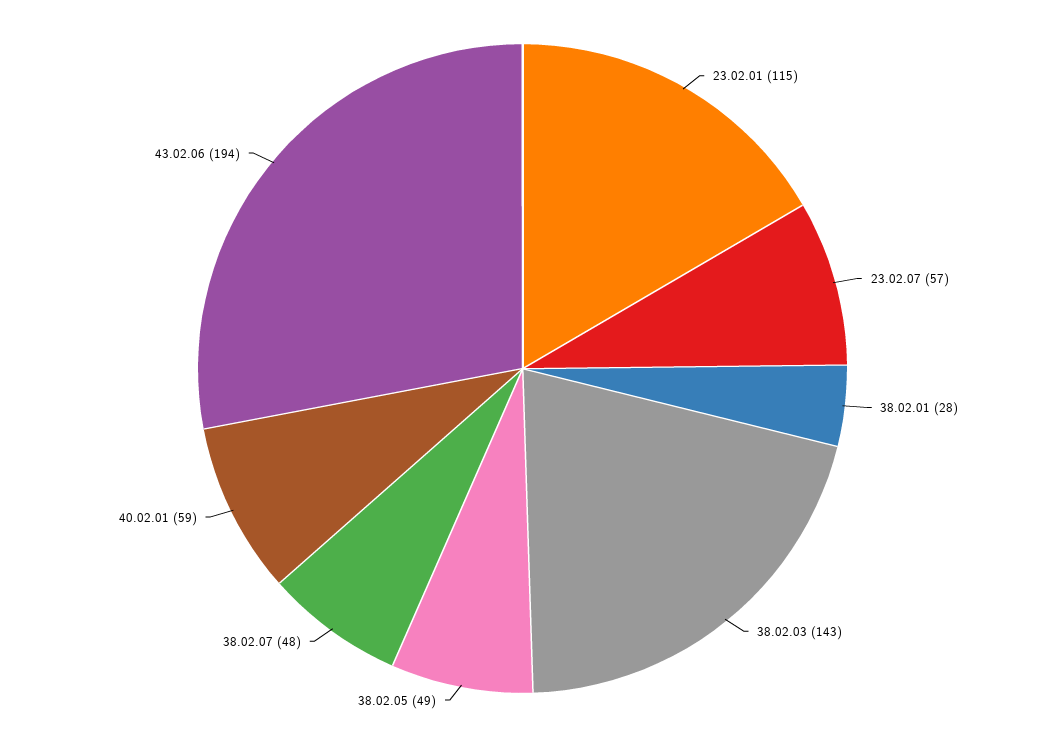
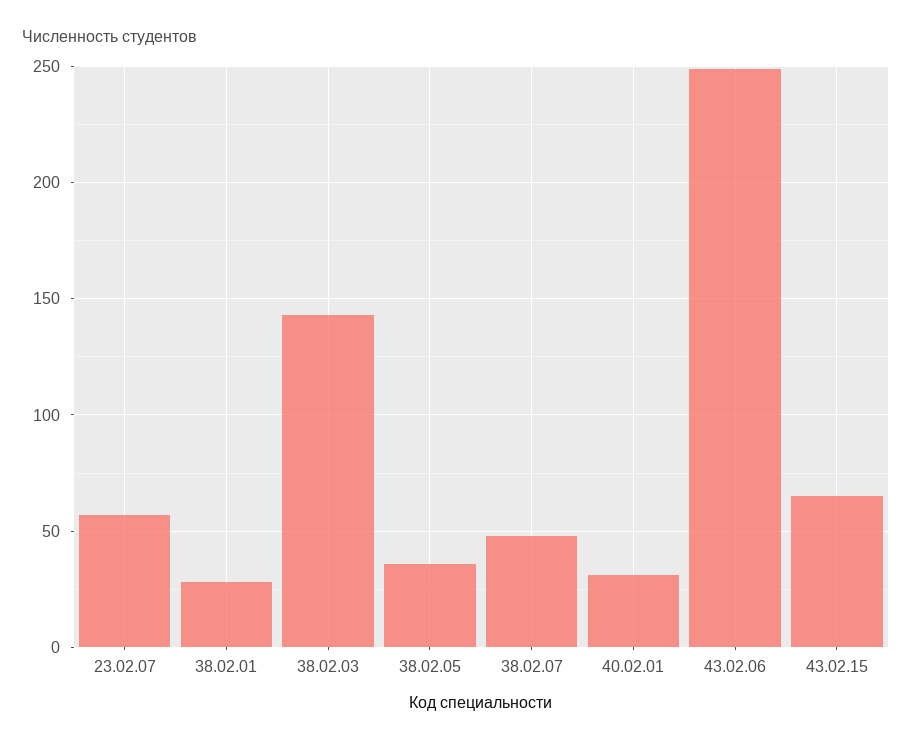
23.02.01: 115 -> none
38.02.05: 49 -> 35
40.02.01: 59 -> 30
43.02.06: 194 -> 250
43.02.15: none -> 65

